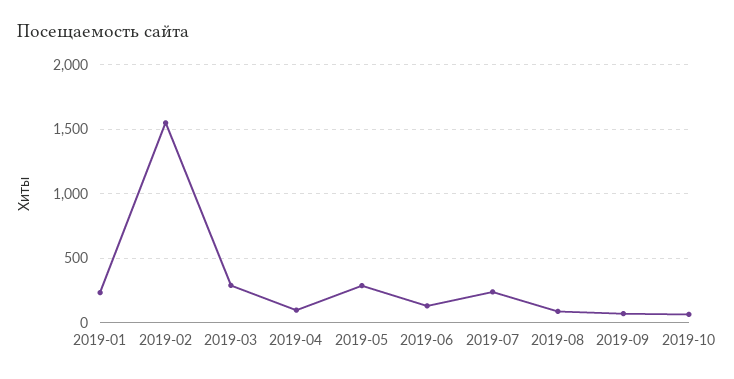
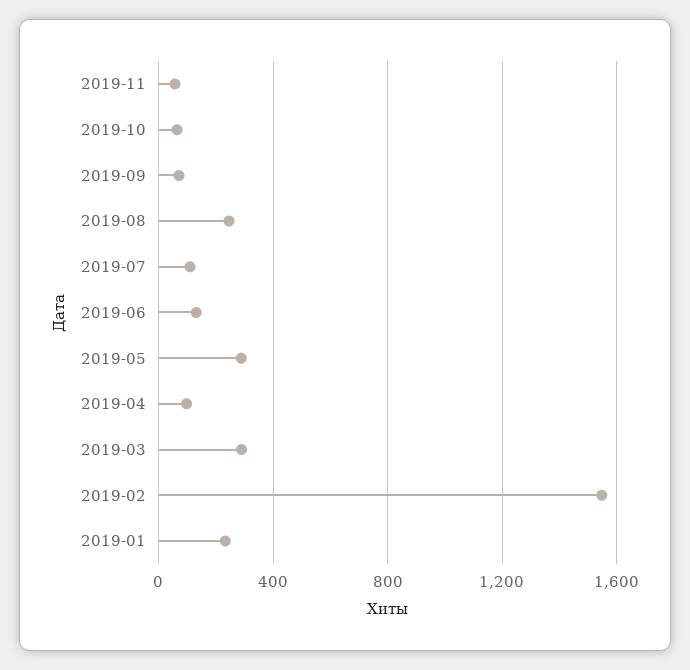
2019-07: 250 -> 100
2019-08: 100 -> 250
2019-11: none -> 50

